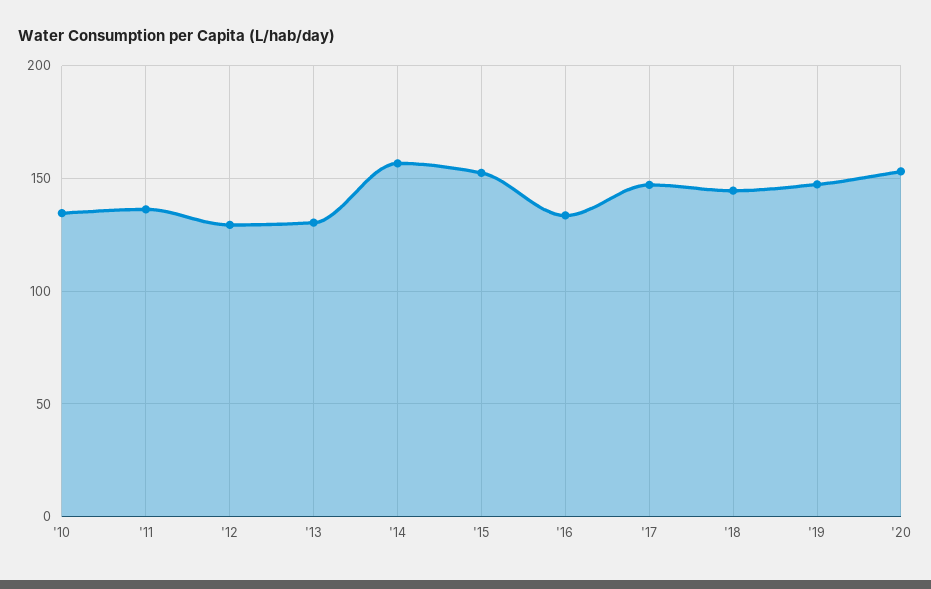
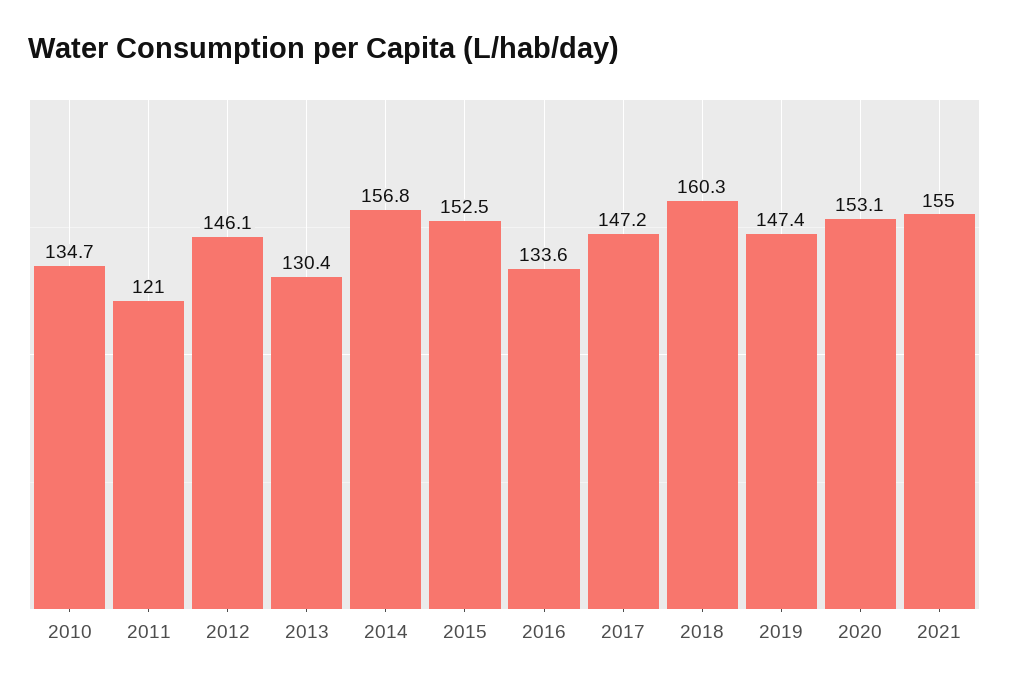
'11: 135 -> 121
'12: 130 -> 146.1
'18: 145 -> 160.3
2021: none -> 155

